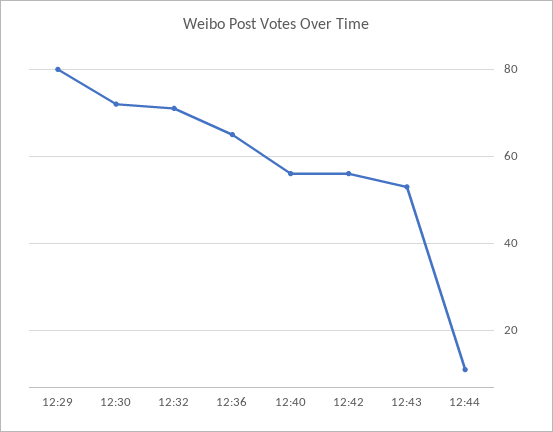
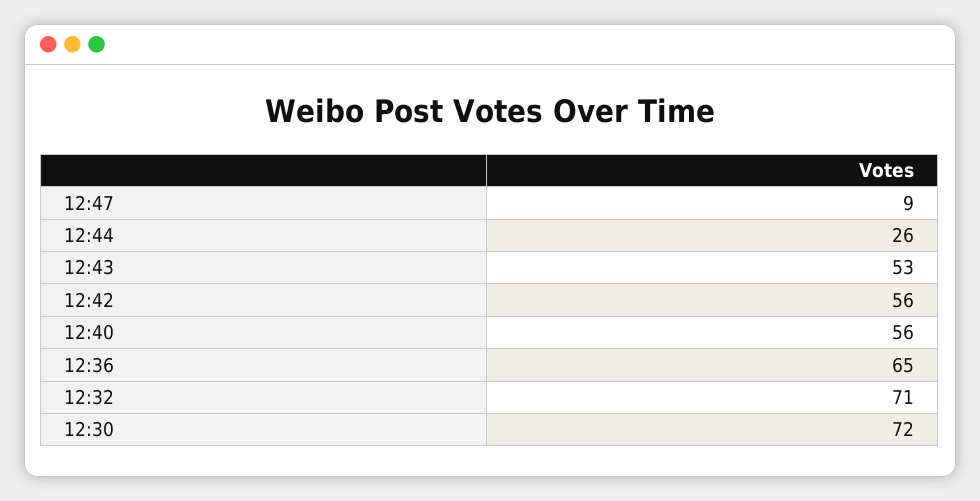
12:29: 80 -> none
12:44: 10 -> 26
12:47: none -> 9

